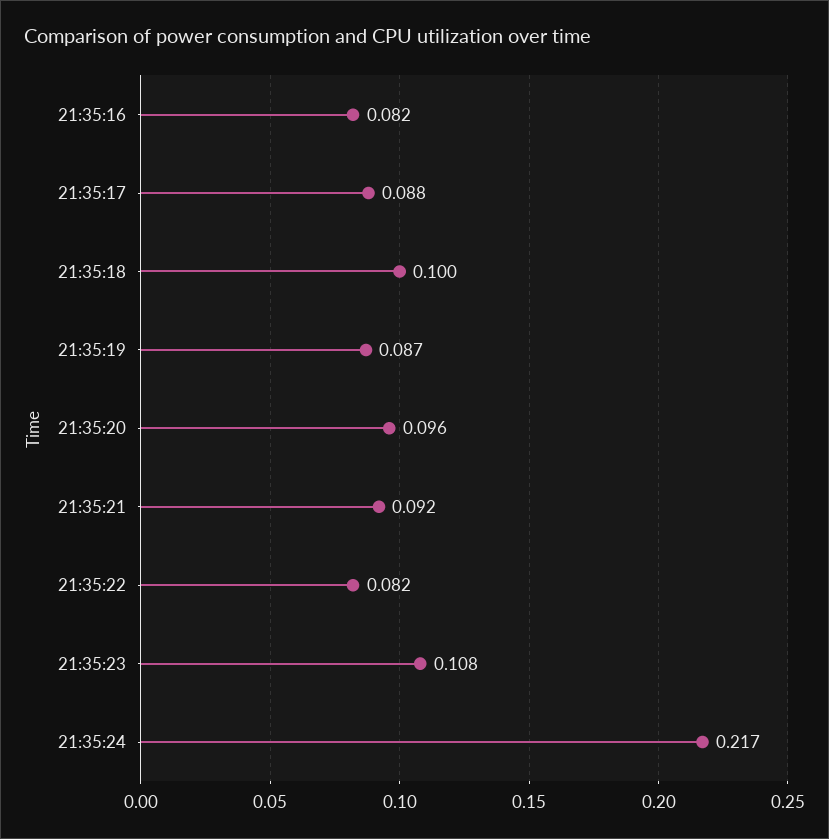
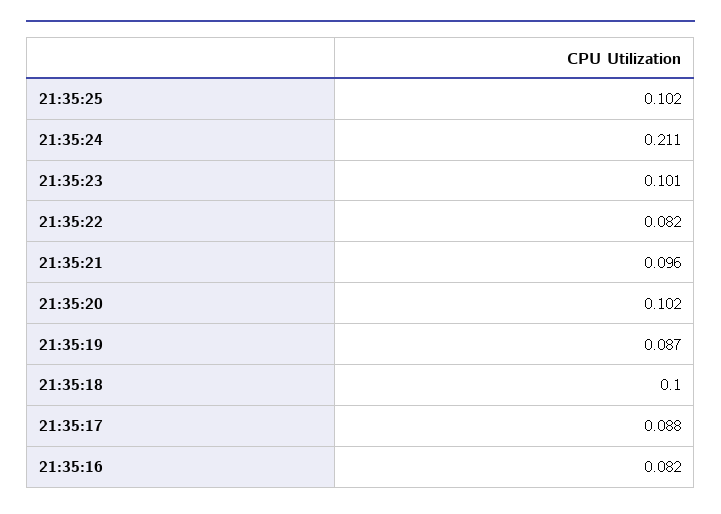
21:35:20: 0.096 -> 0.102
21:35:21: 0.092 -> 0.096
21:35:23: 0.108 -> 0.101
21:35:24: 0.217 -> 0.211
21:35:25: none -> 0.102

